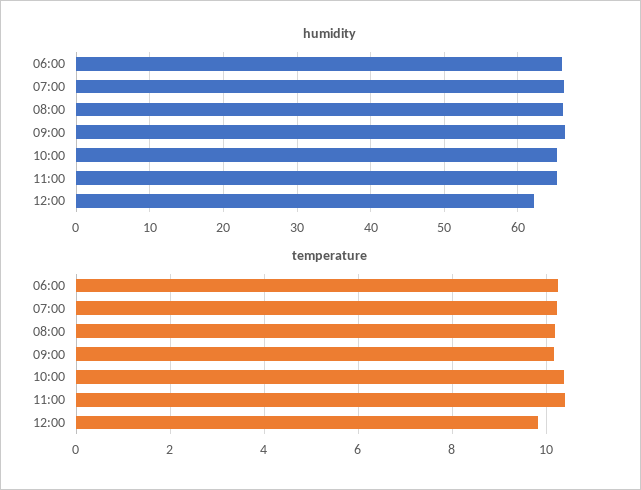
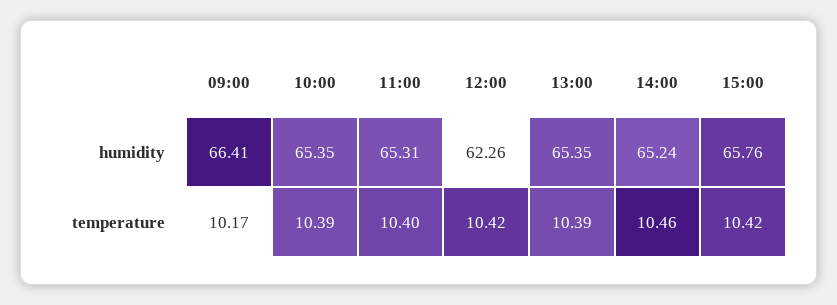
humidity, 06:00: 66 -> none
humidity, 07:00: 66 -> none
humidity, 08:00: 66 -> none
temperature, 06:00: 10.2 -> none
temperature, 07:00: 10.2 -> none
temperature, 08:00: 10.2 -> none
temperature, 12:00: 9.8 -> 10.42
humidity, 13:00: none -> 65.35
humidity, 14:00: none -> 65.24
humidity, 15:00: none -> 65.76
temperature, 13:00: none -> 10.39
temperature, 14:00: none -> 10.46
temperature, 15:00: none -> 10.42

